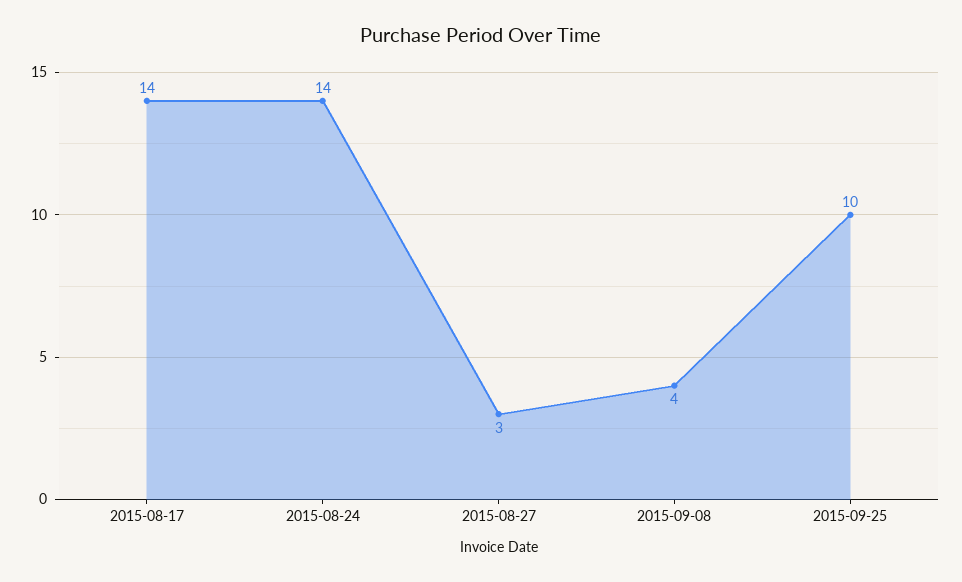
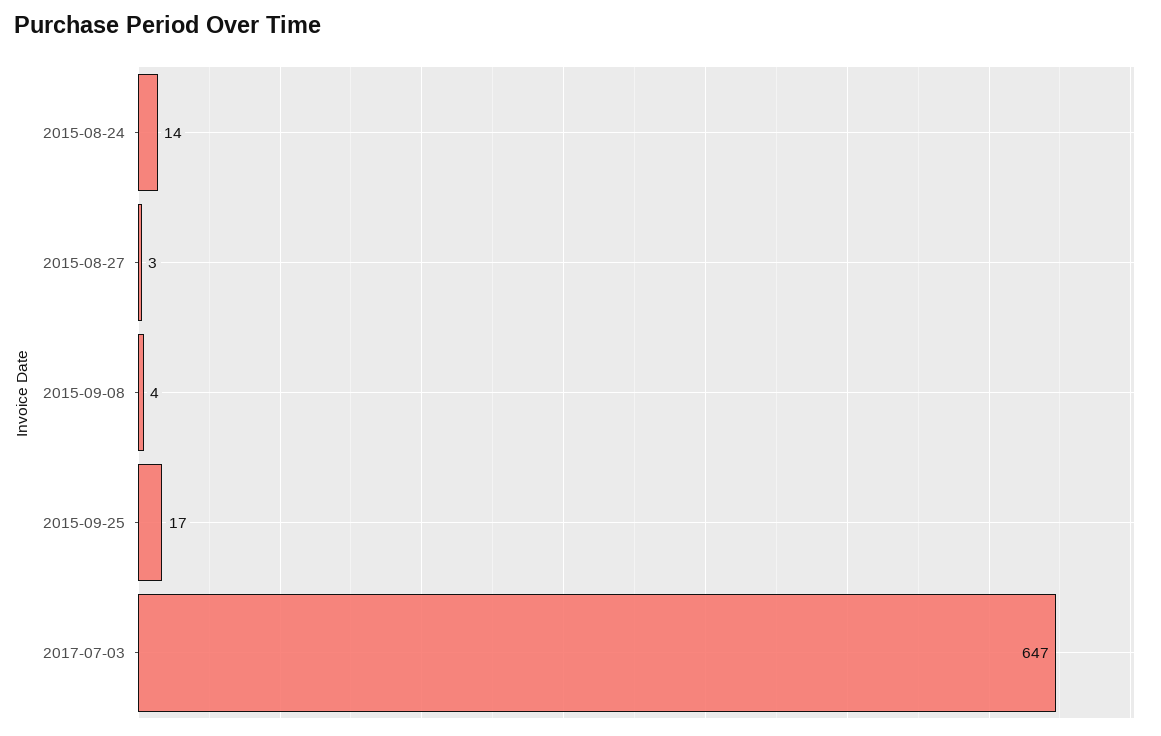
2015-08-17: 14 -> none
2015-09-25: 10 -> 17
2017-07-03: none -> 647

